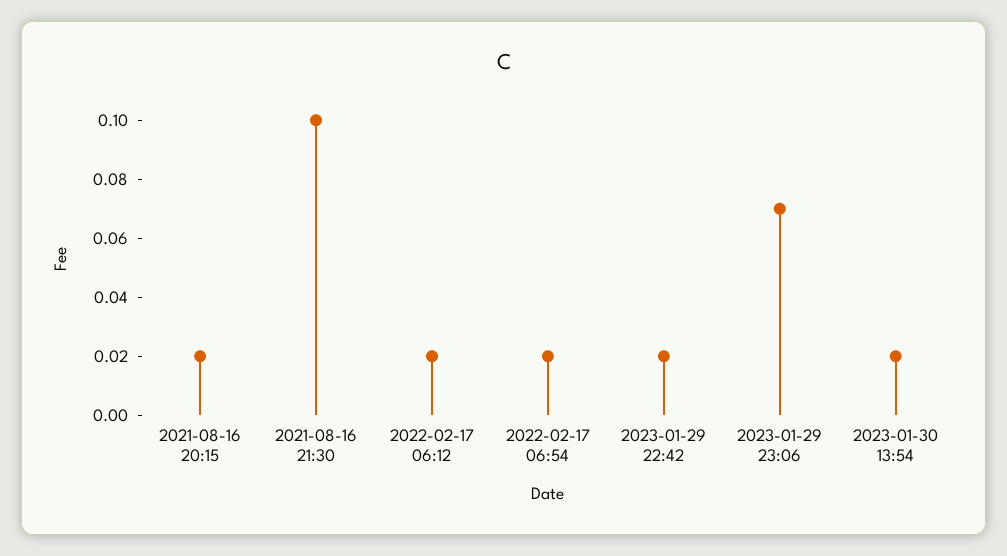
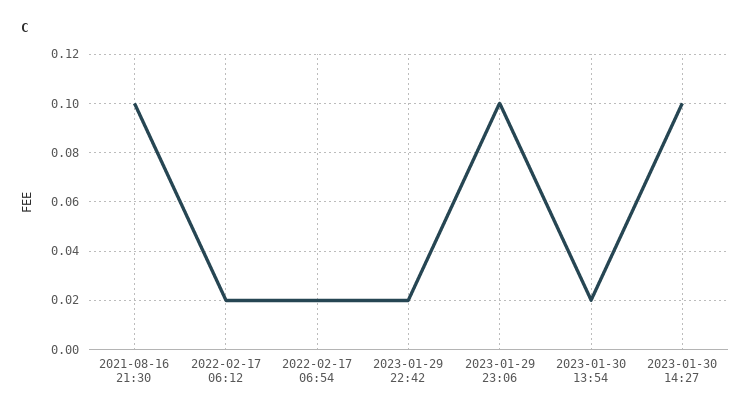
2021-08-16 20:15: 0.02 -> none
2023-01-29 23:06: 0.07 -> 0.1
2023-01-30 14:27: none -> 0.1

